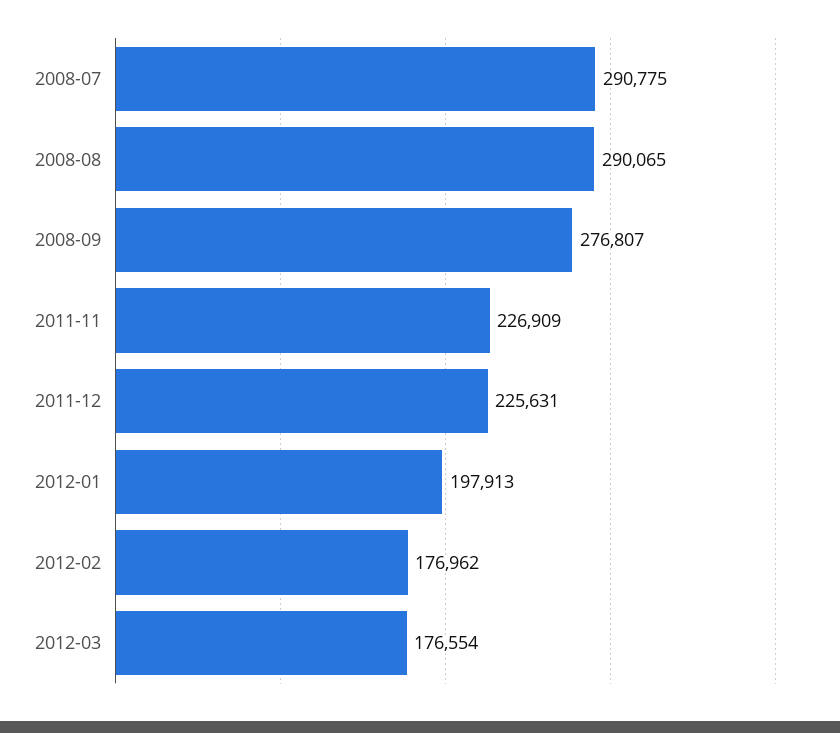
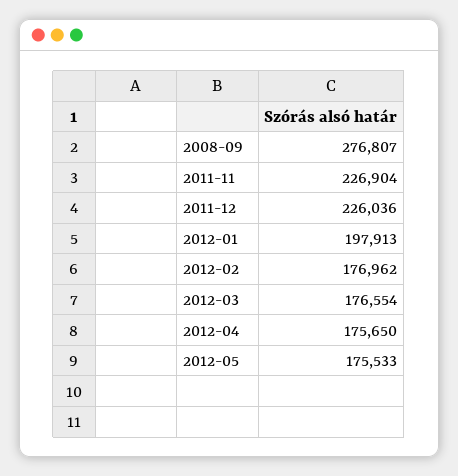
2008-07: 290775 -> none
2008-08: 290065 -> none
2011-11: 226909 -> 226904
2011-12: 225631 -> 226036
2012-04: none -> 175650
2012-05: none -> 175533

